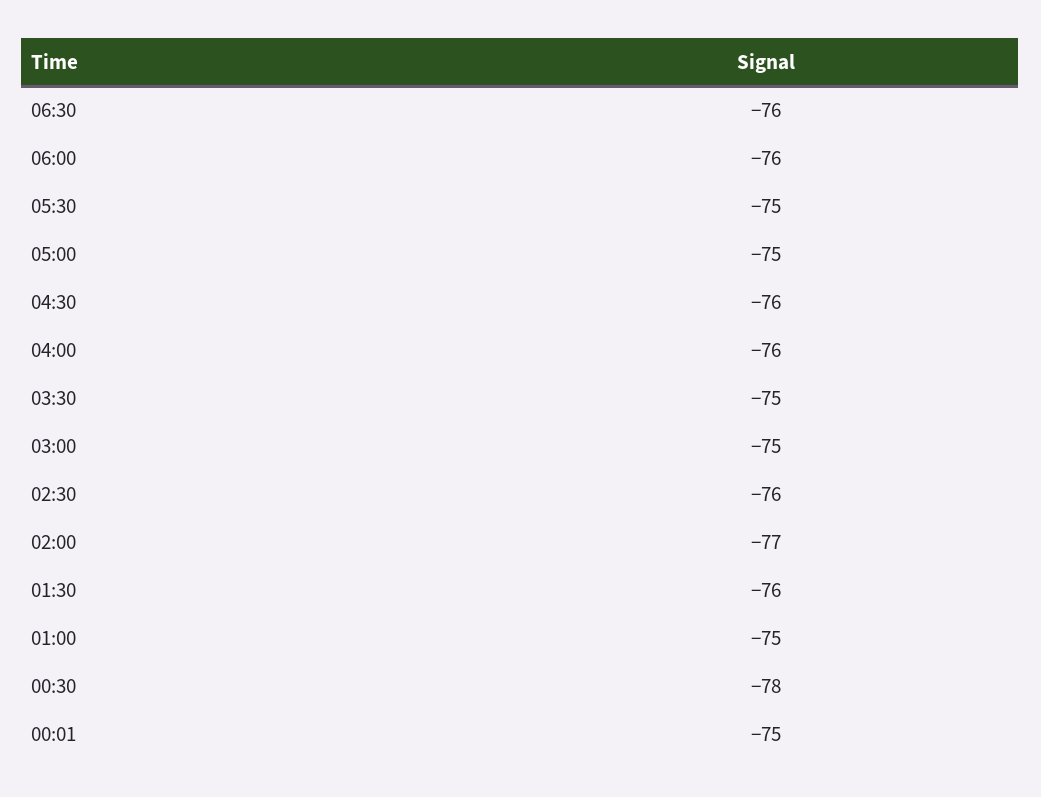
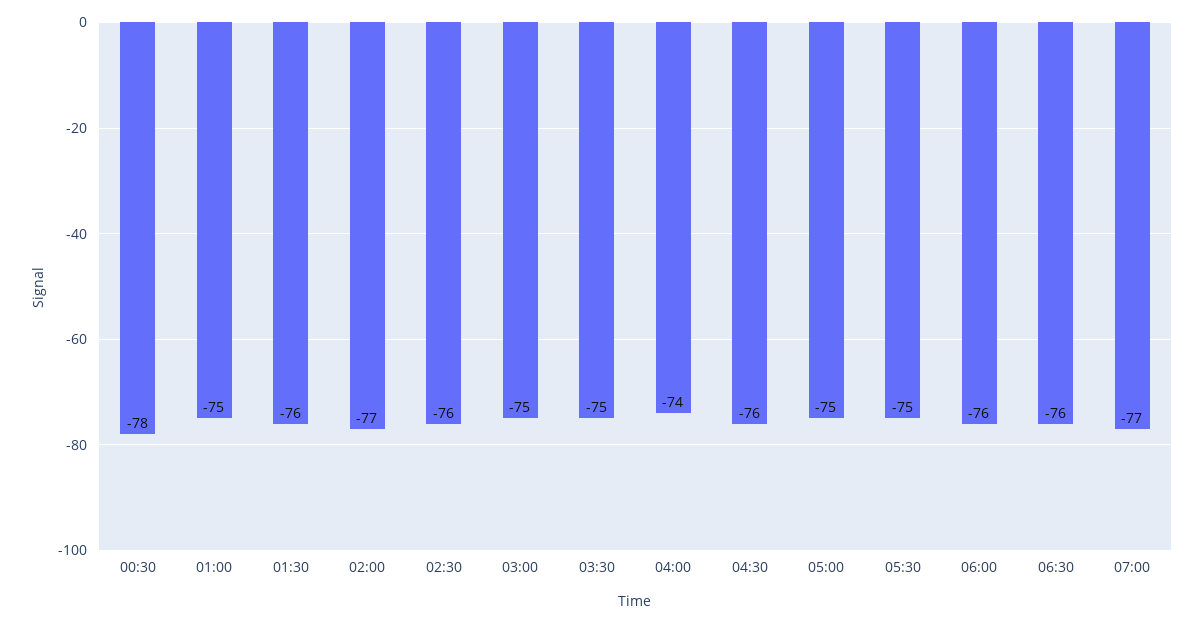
04:00: -76 -> -74
00:01: -75 -> none
07:00: none -> -77

